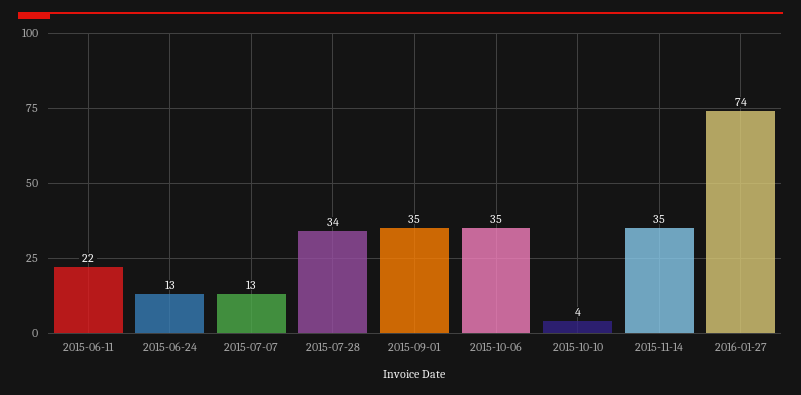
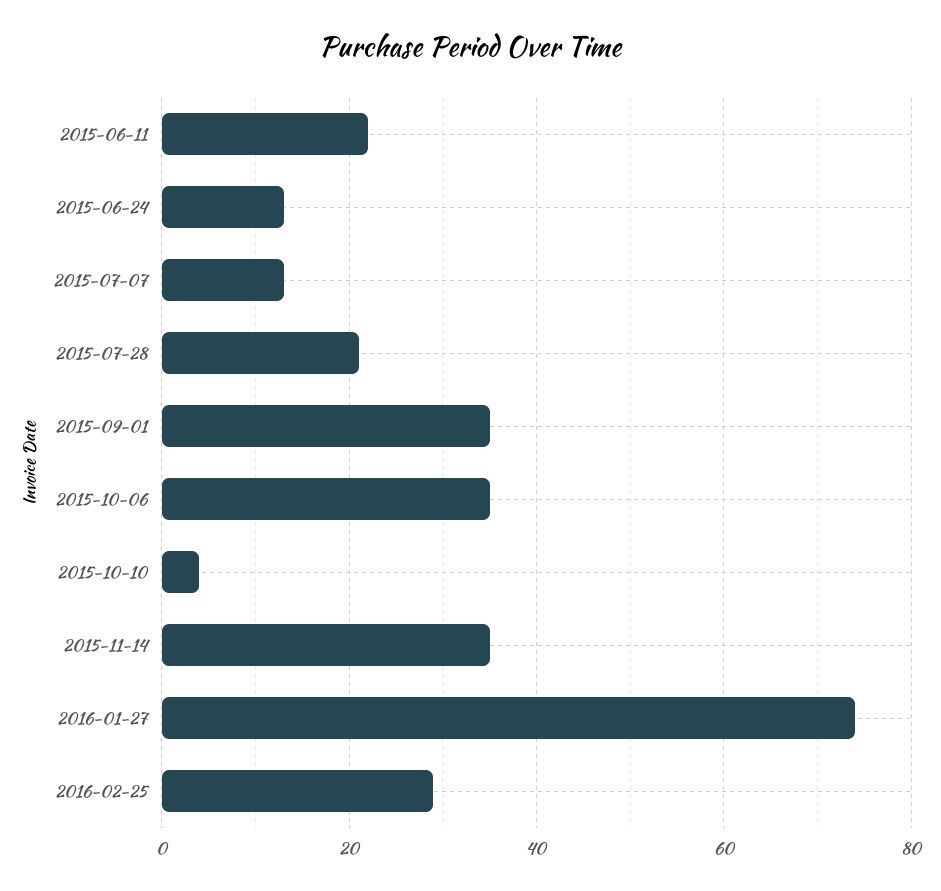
2015-07-28: 34 -> 20
2016-02-25: none -> 30

